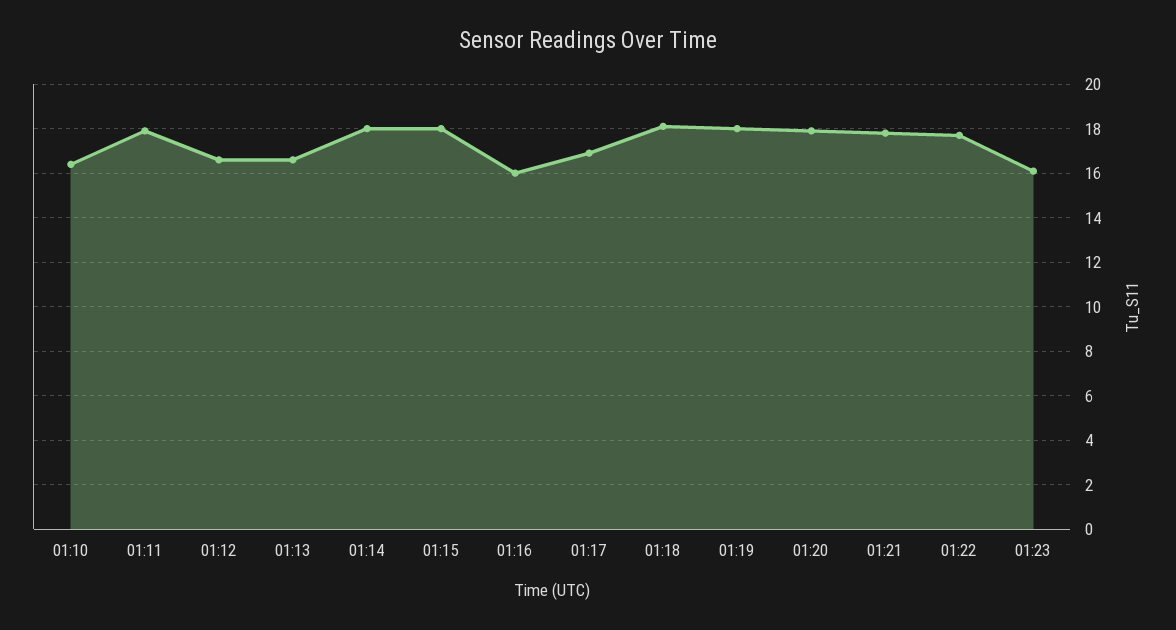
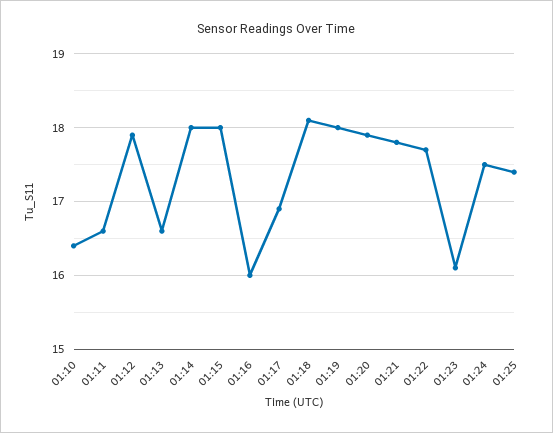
01:11: 18 -> 16.6
01:12: 16.5 -> 17.9
01:24: none -> 17.5
01:25: none -> 17.4

